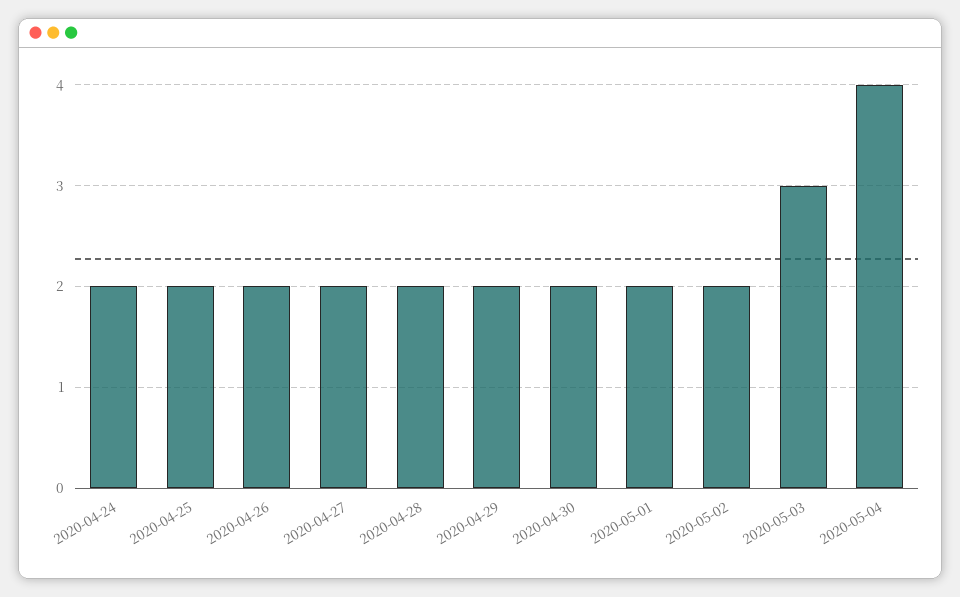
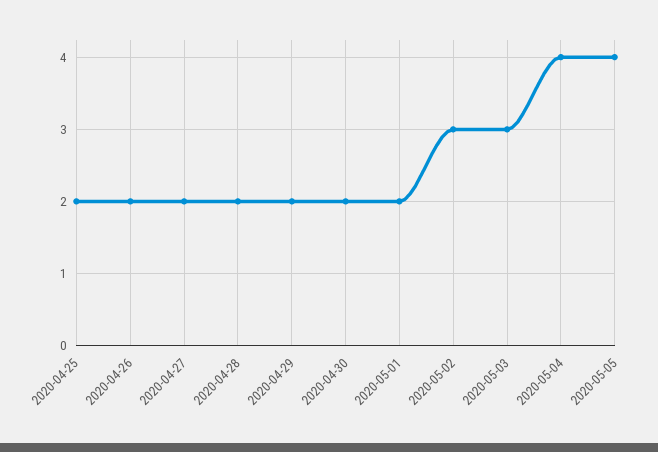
2020-04-24: 2 -> none
2020-05-02: 2 -> 3
2020-05-05: none -> 4

